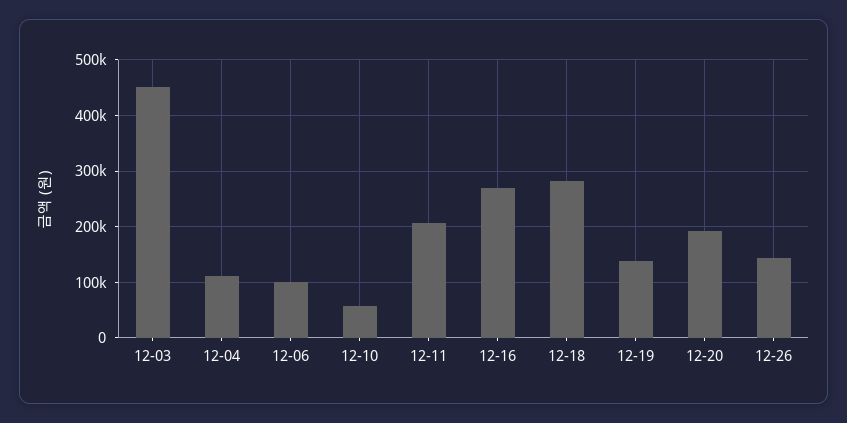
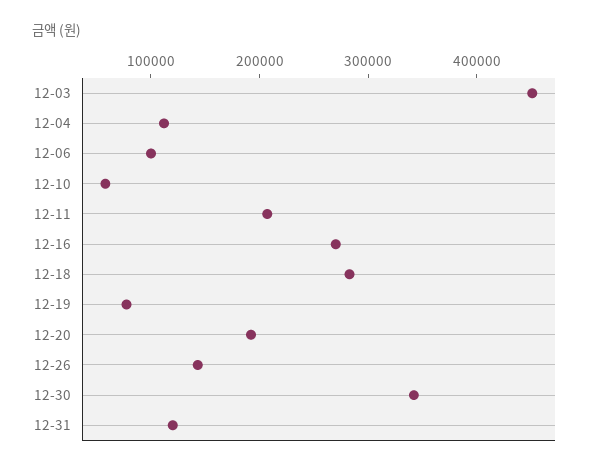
12-19: 140000 -> 80000
12-30: none -> 340000
12-31: none -> 120000

